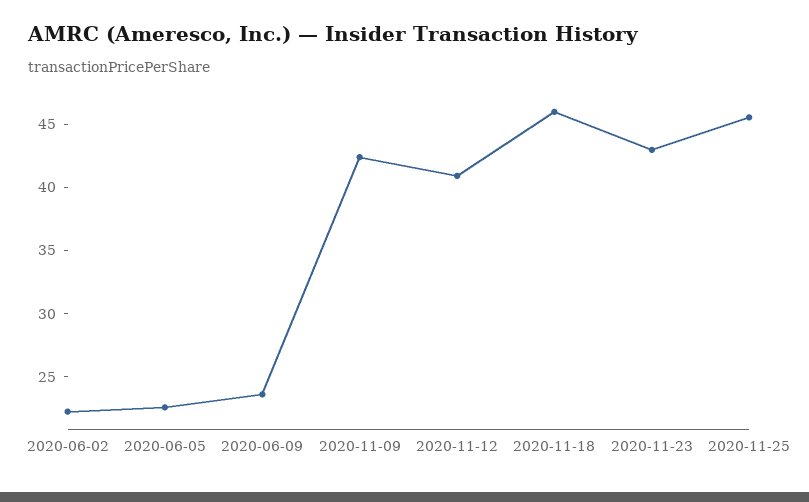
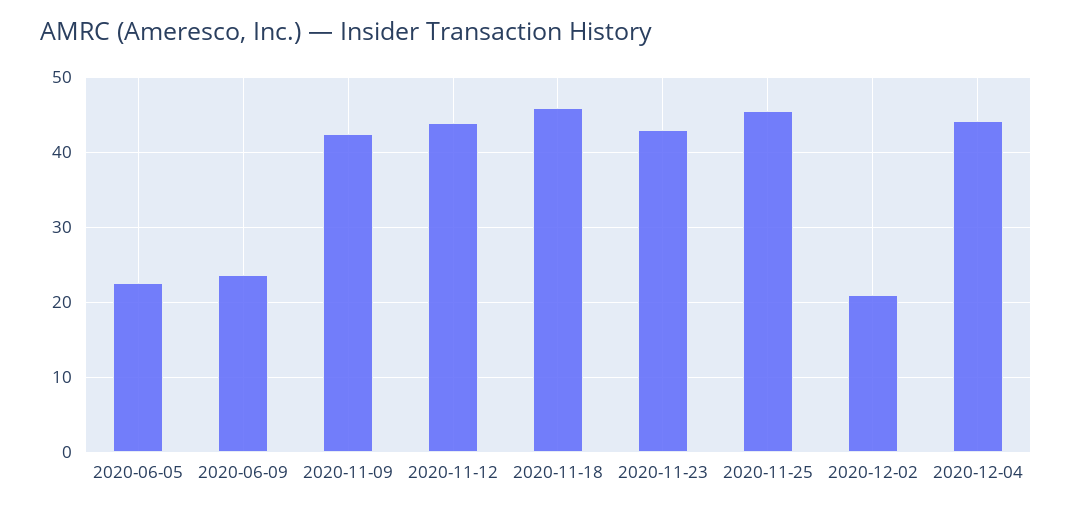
2020-06-02: 22 -> none
2020-11-12: 41 -> 44
2020-12-02: none -> 21
2020-12-04: none -> 44

